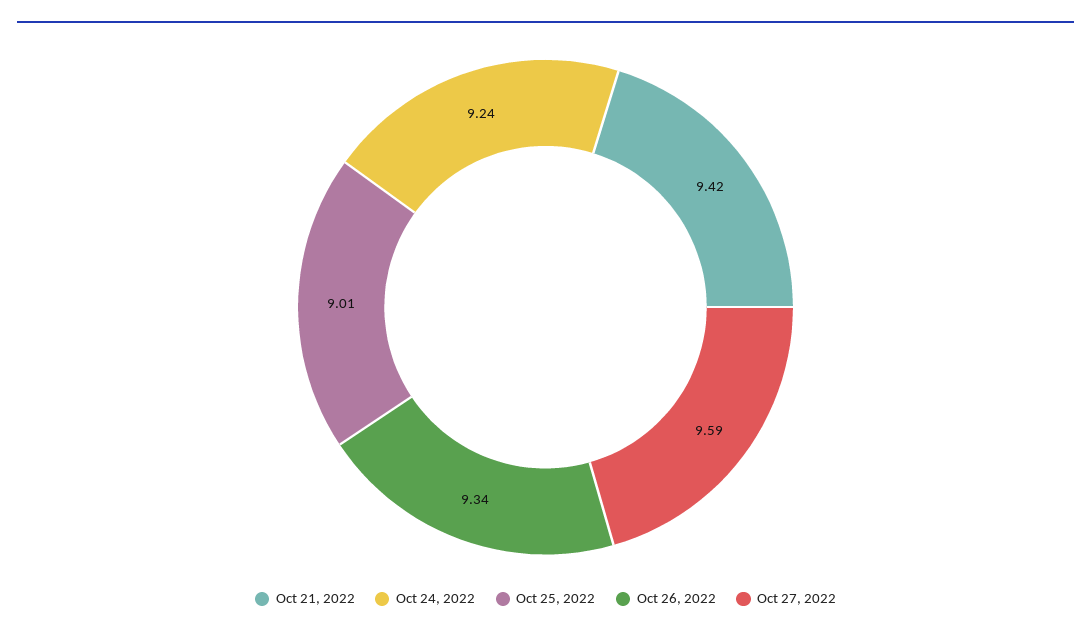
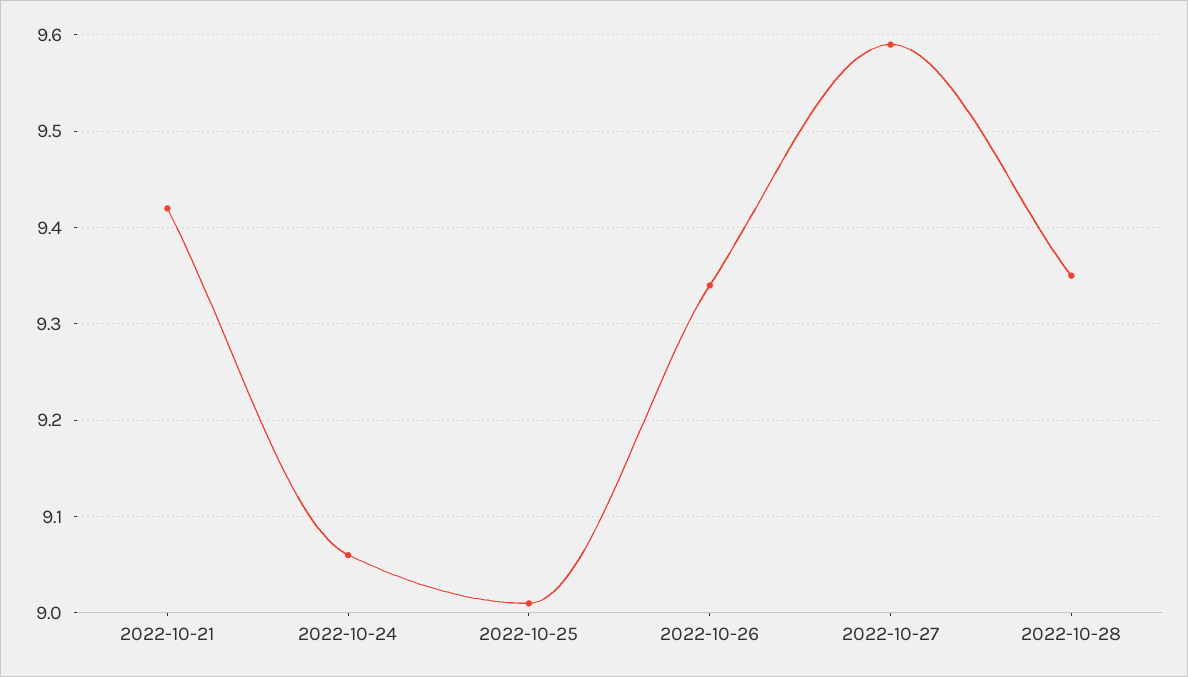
Oct 24, 2022: 9.24 -> 9.06
2022-10-28: none -> 9.35

